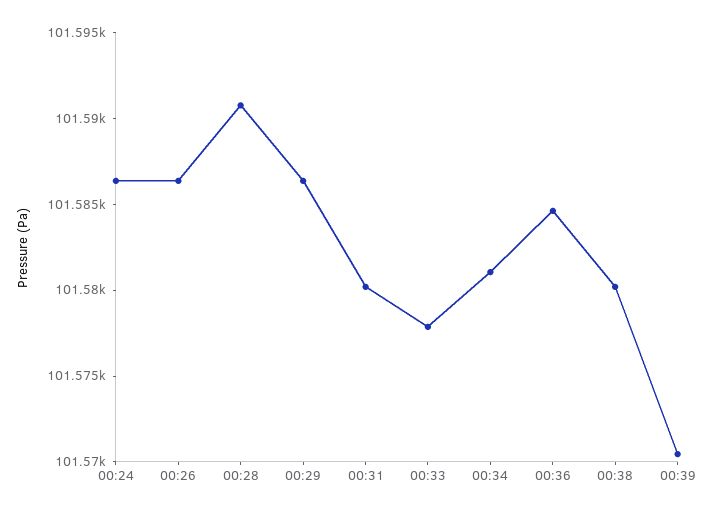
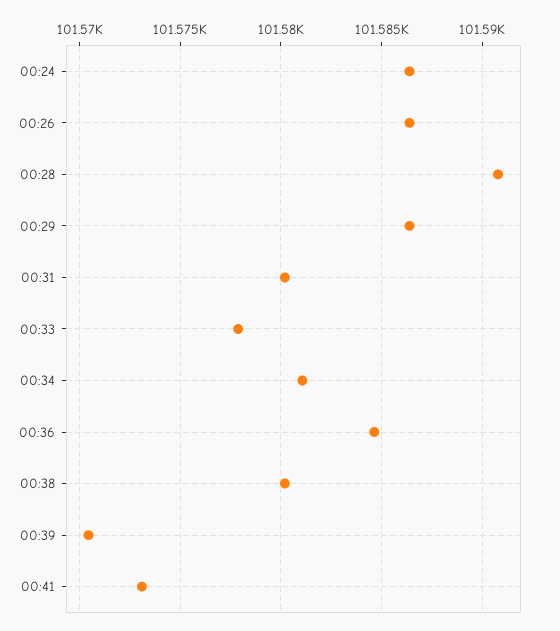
00:41: none -> 101573

